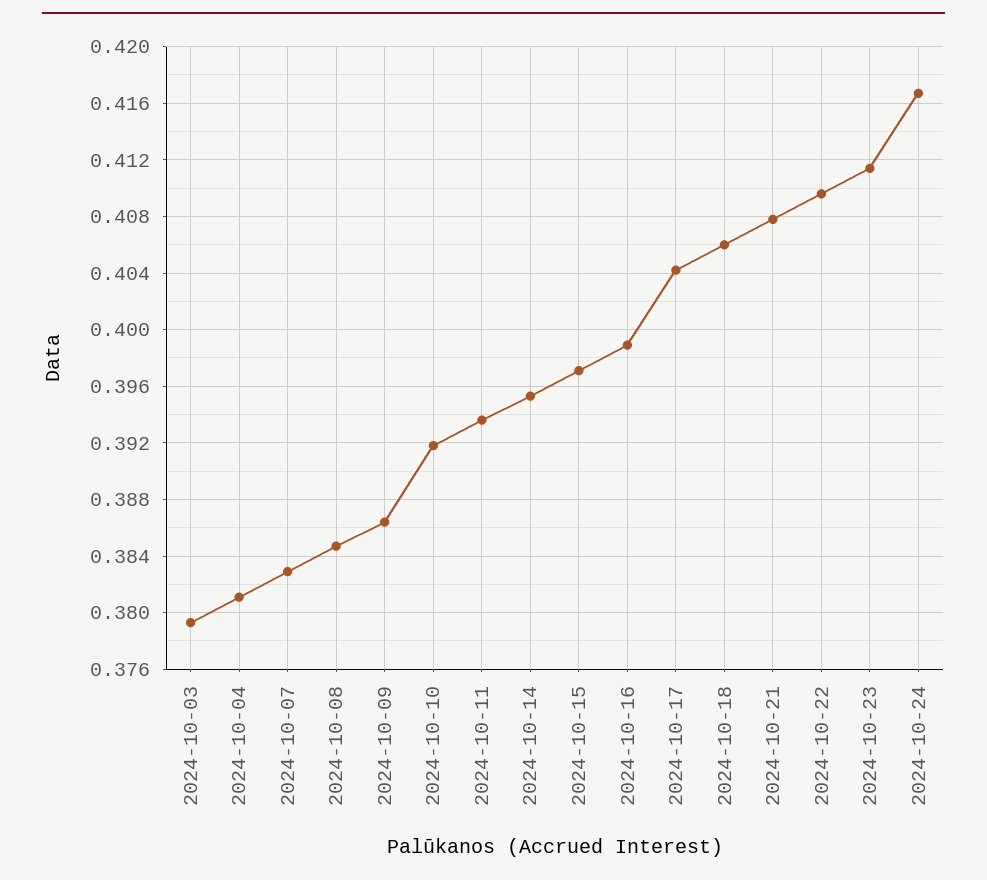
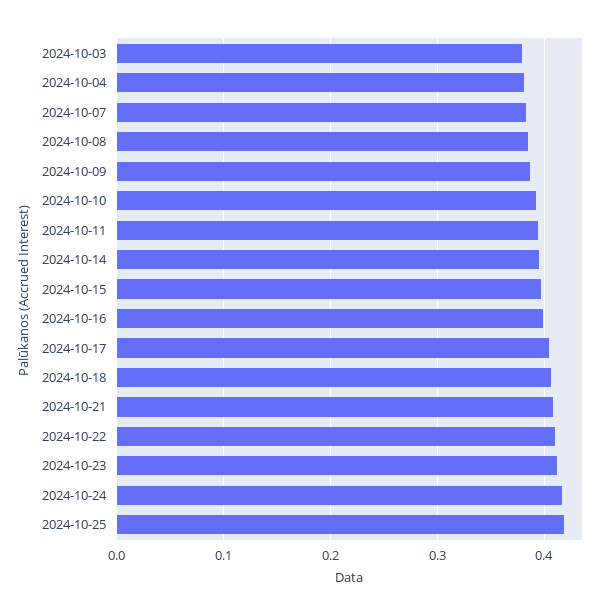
2024-10-25: none -> 0.42

